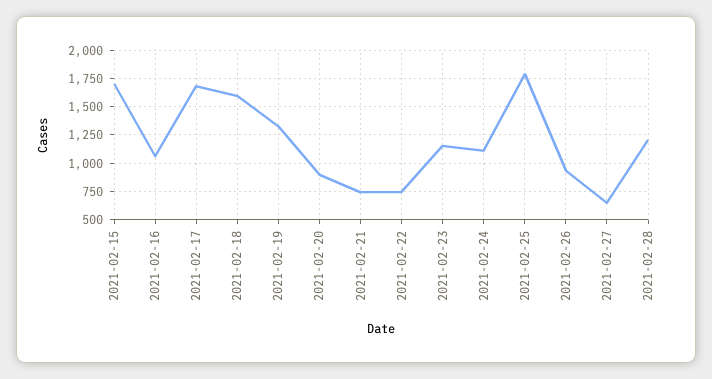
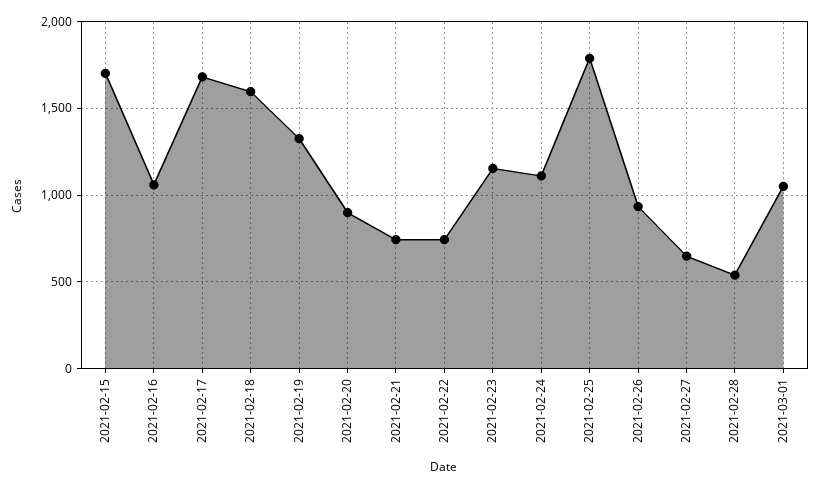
2021-02-28: 1250 -> 550
2021-03-01: none -> 1050

